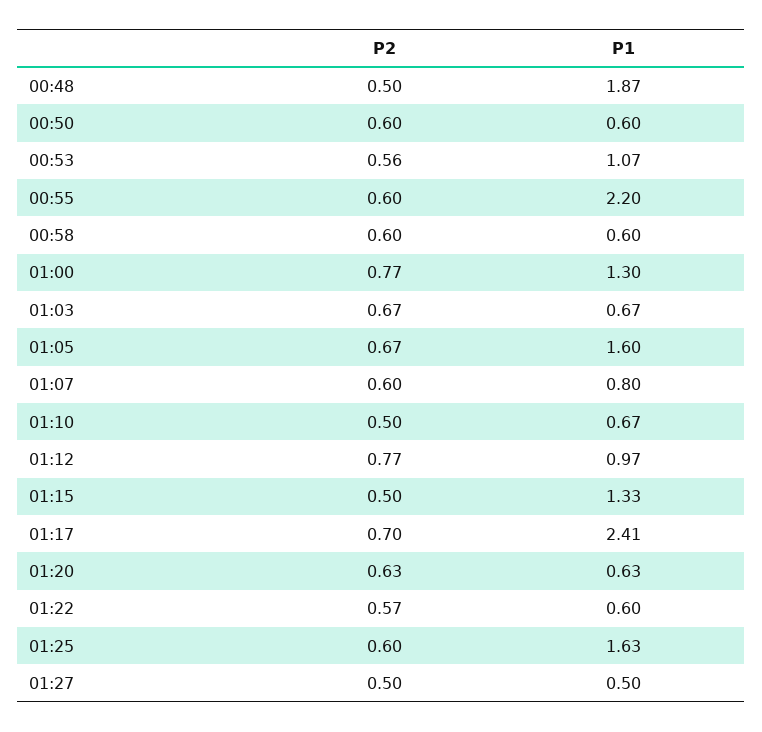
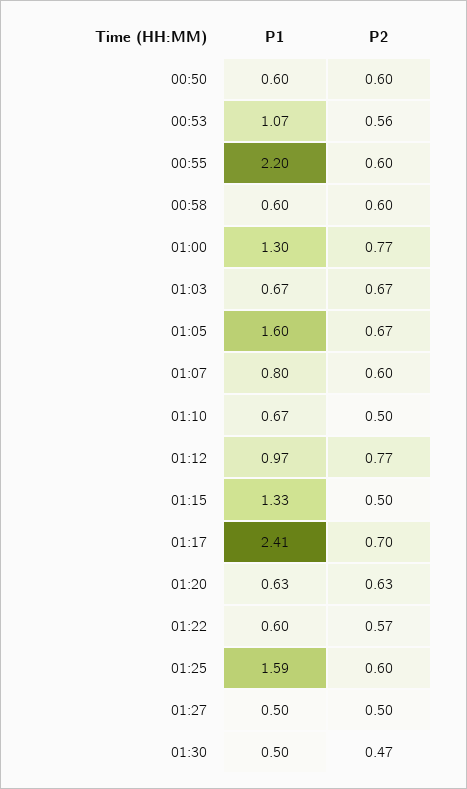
P2, 00:48: 0.5 -> none
P1, 00:48: 1.87 -> none
P1, 01:25: 1.63 -> 1.59
P1, 01:30: none -> 0.5
P2, 01:30: none -> 0.47

